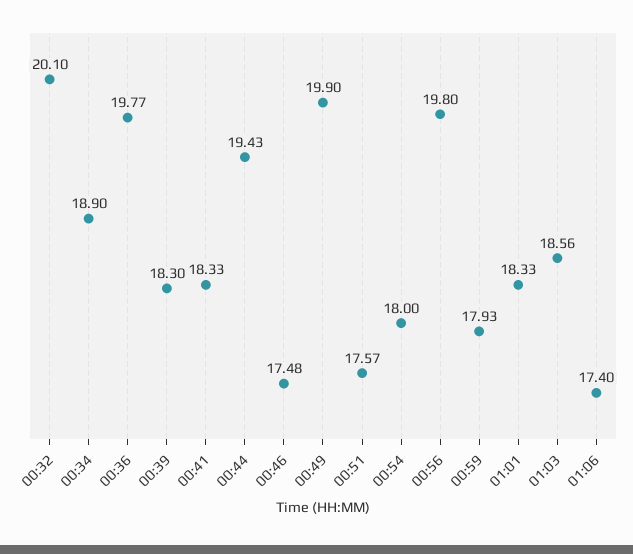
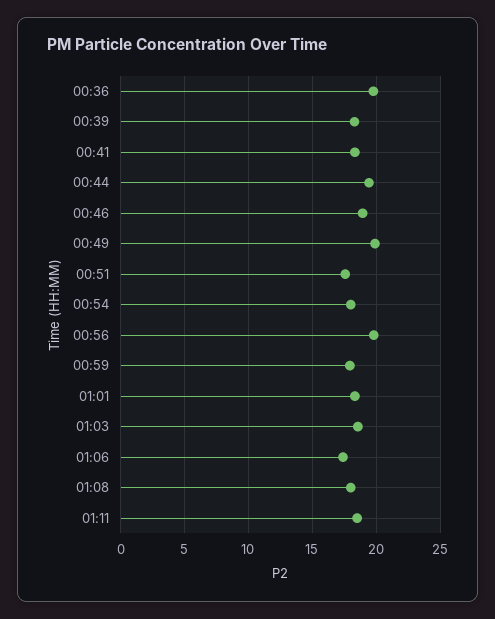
00:32: 20.1 -> none
00:34: 18.9 -> none
00:46: 17.48 -> 19
01:08: none -> 18
01:11: none -> 18.5

